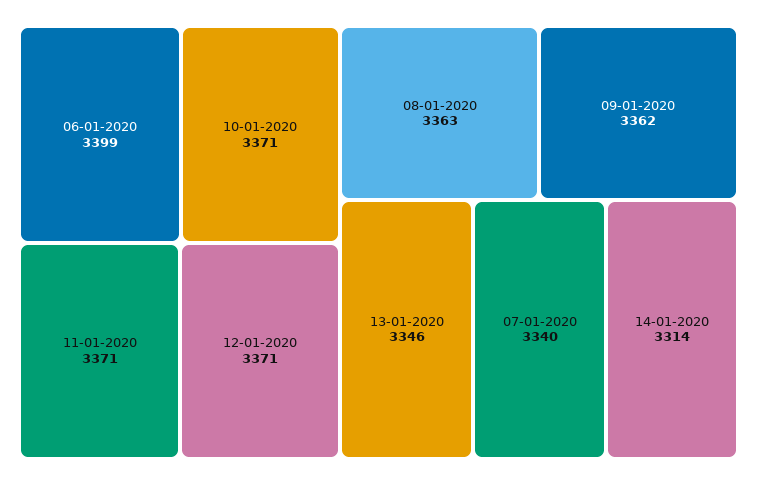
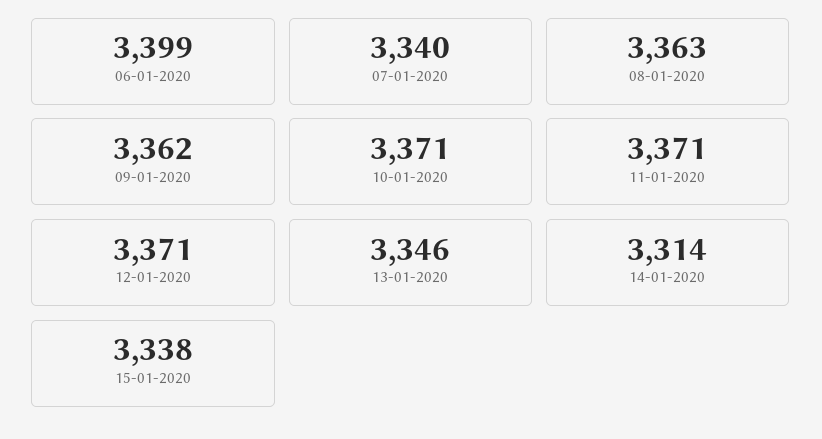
15-01-2020: none -> 3338

